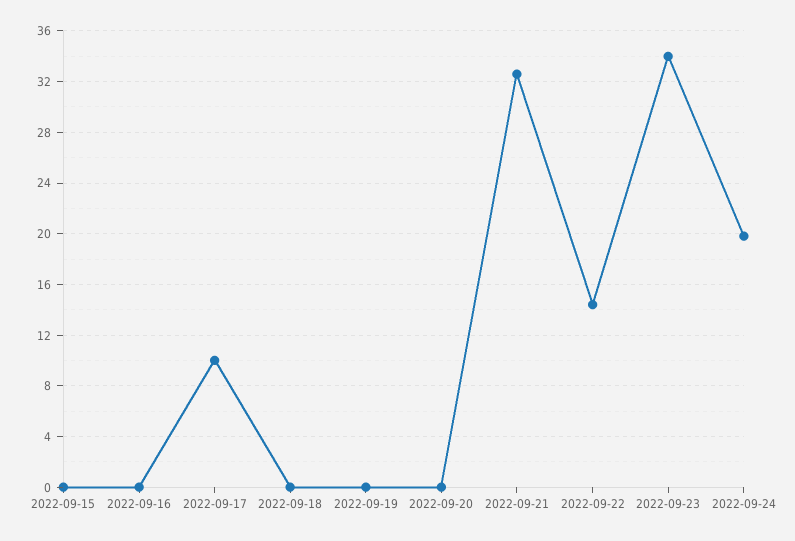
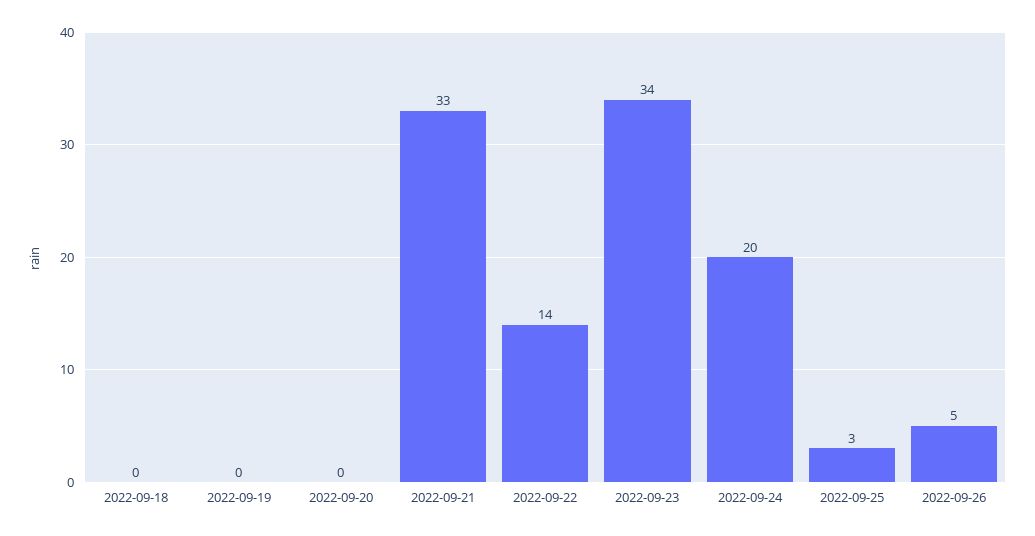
2022-09-15: 0 -> none
2022-09-16: 0 -> none
2022-09-17: 10 -> none
2022-09-25: none -> 3
2022-09-26: none -> 5

